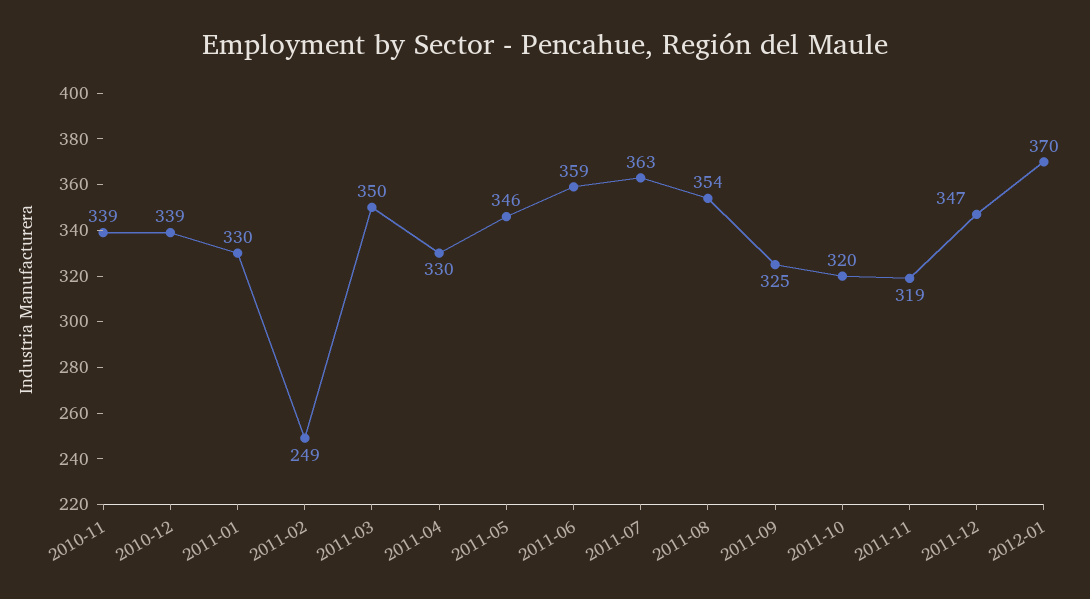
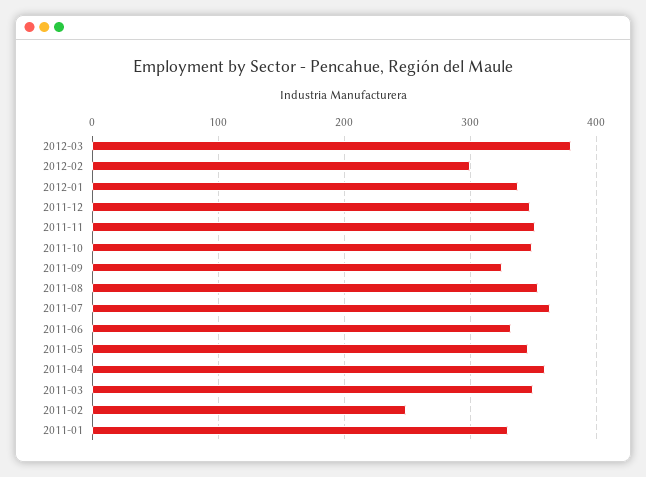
2010-11: 339 -> none
2010-12: 339 -> none
2011-04: 330 -> 360
2011-06: 359 -> 330
2011-10: 320 -> 350
2011-11: 319 -> 350
2012-01: 370 -> 340
2012-03: none -> 380
2012-02: none -> 300

